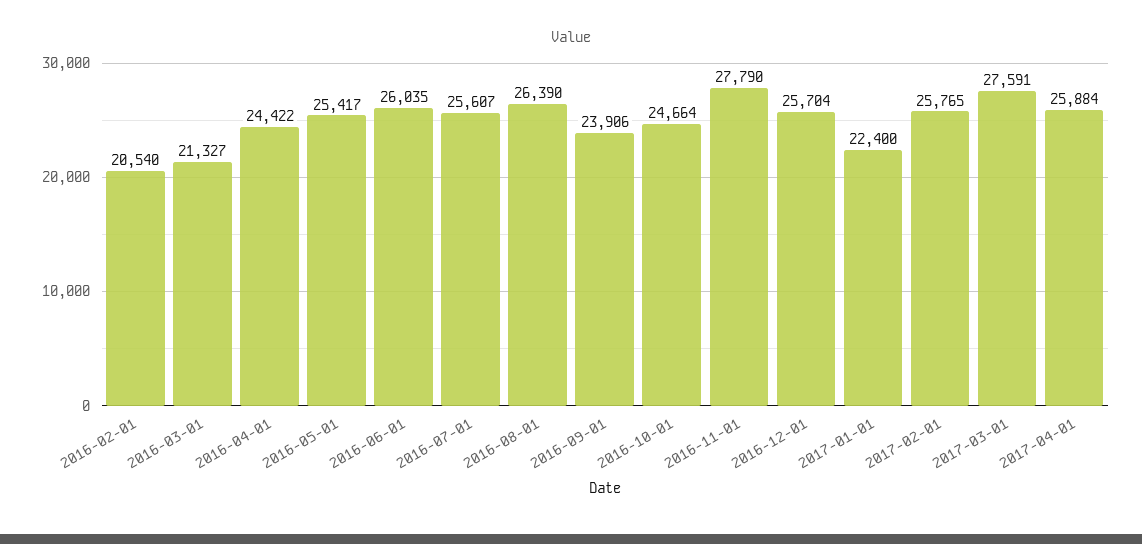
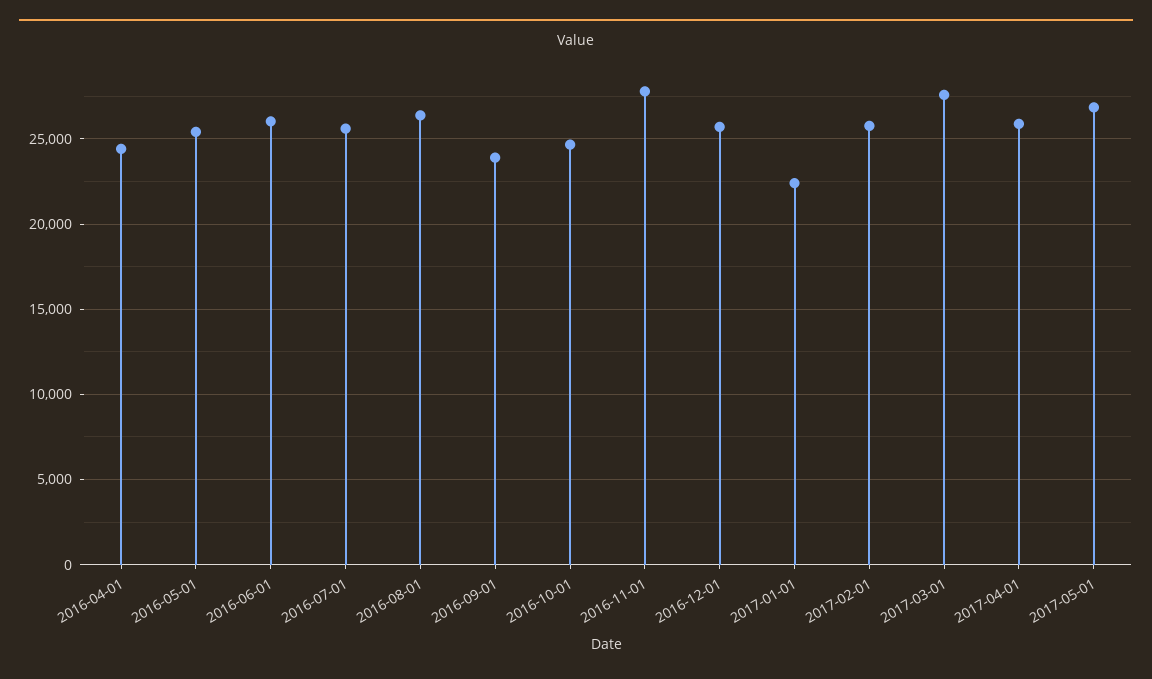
2016-02-01: 20540 -> none
2016-03-01: 21327 -> none
2017-05-01: none -> 27000

